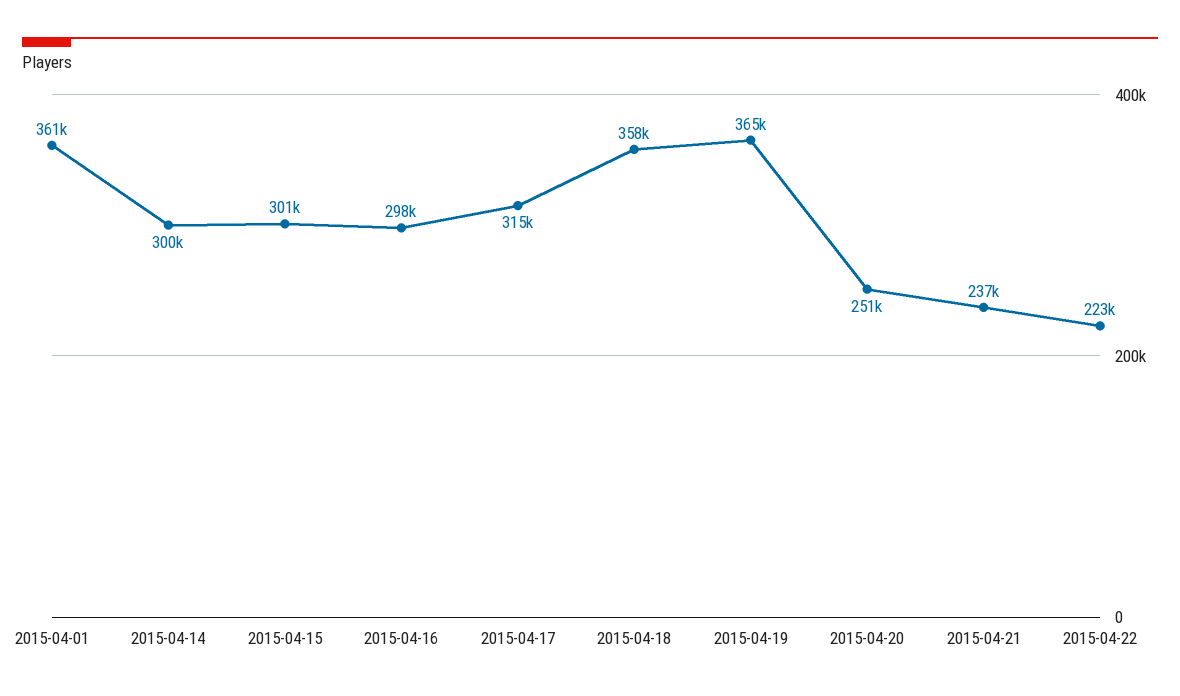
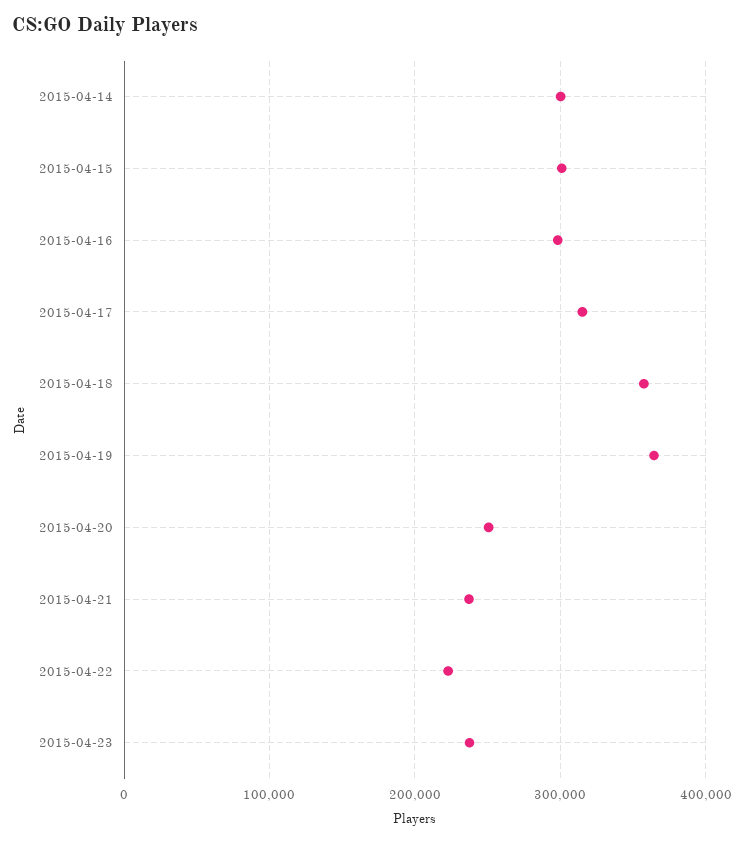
2015-04-01: 361000 -> none
2015-04-23: none -> 240000

